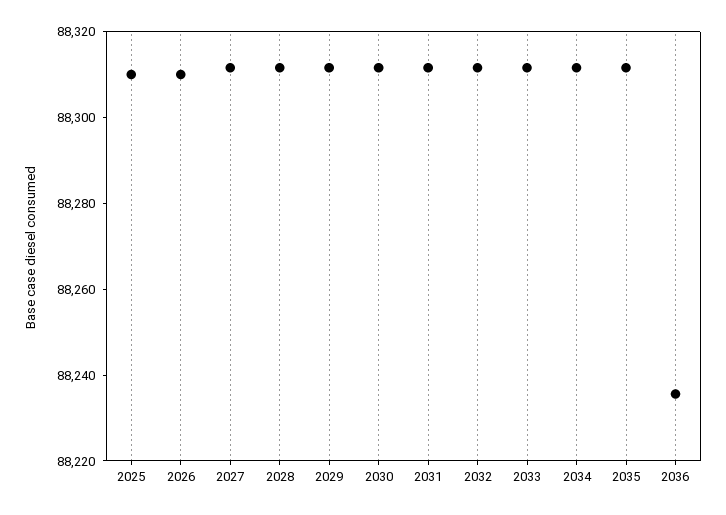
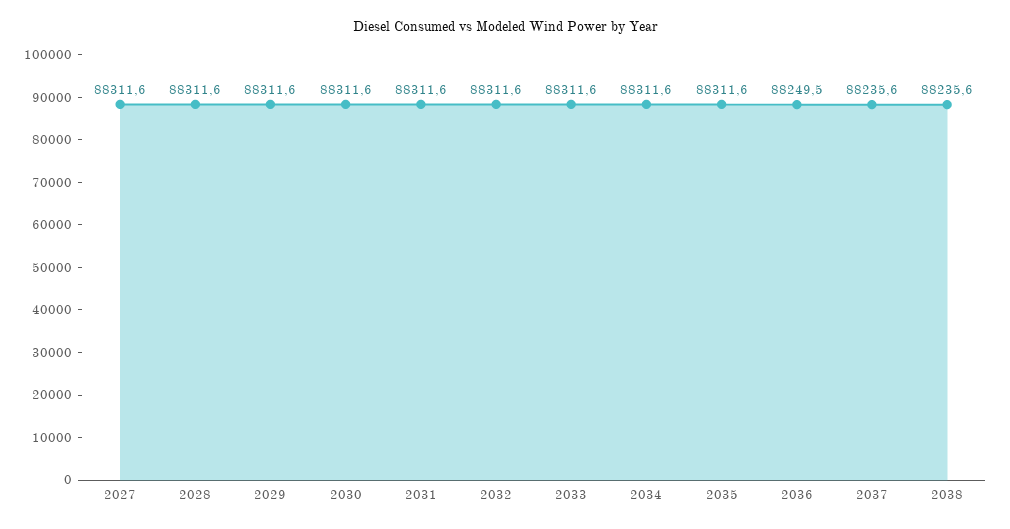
2025: 88310 -> none
2026: 88310 -> none
2036: 88235 -> 88249.5
2037: none -> 88235.6
2038: none -> 88235.6

